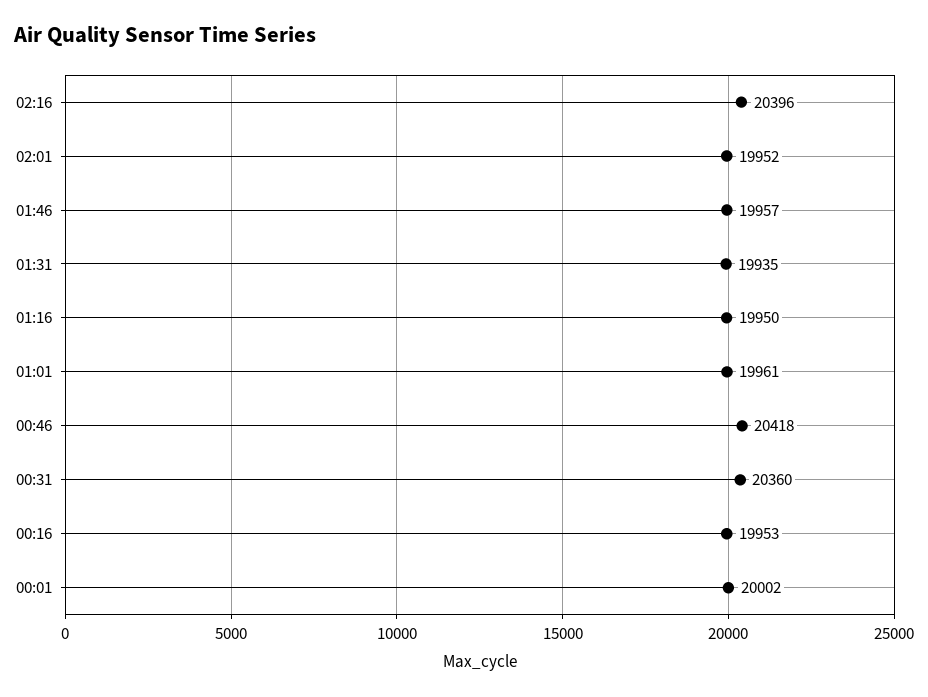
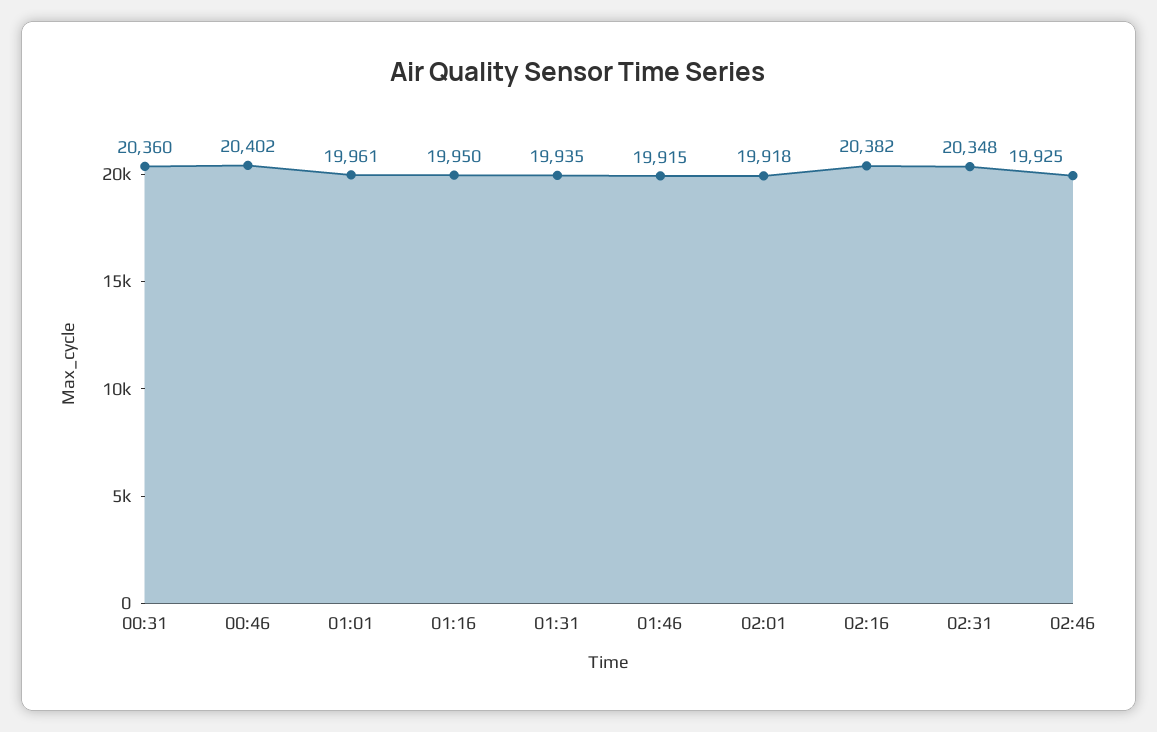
02:16: 20396 -> 20382
02:01: 19952 -> 19918
01:46: 19957 -> 19915
00:46: 20418 -> 20402
00:16: 19953 -> none
00:01: 20002 -> none
02:31: none -> 20348
02:46: none -> 19925

